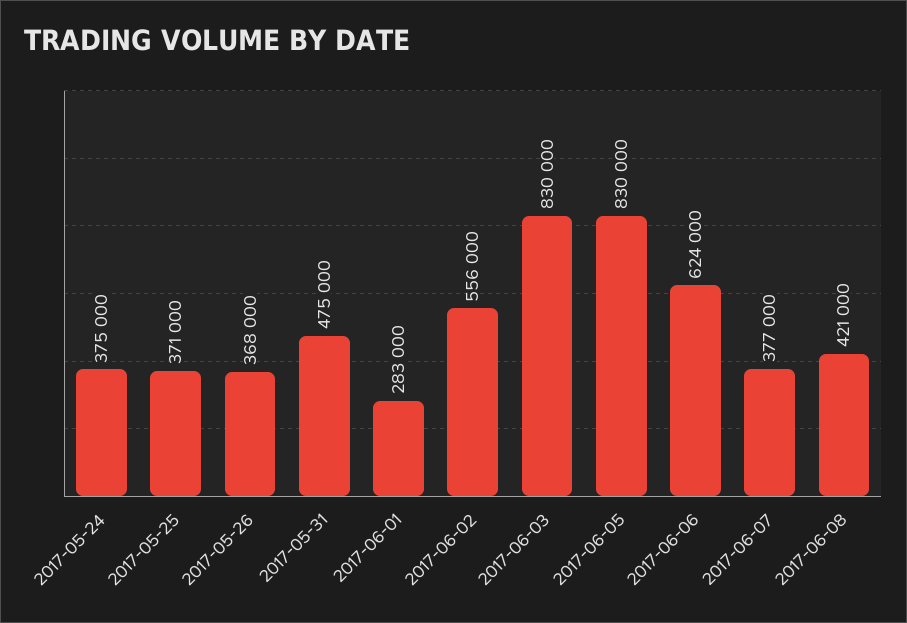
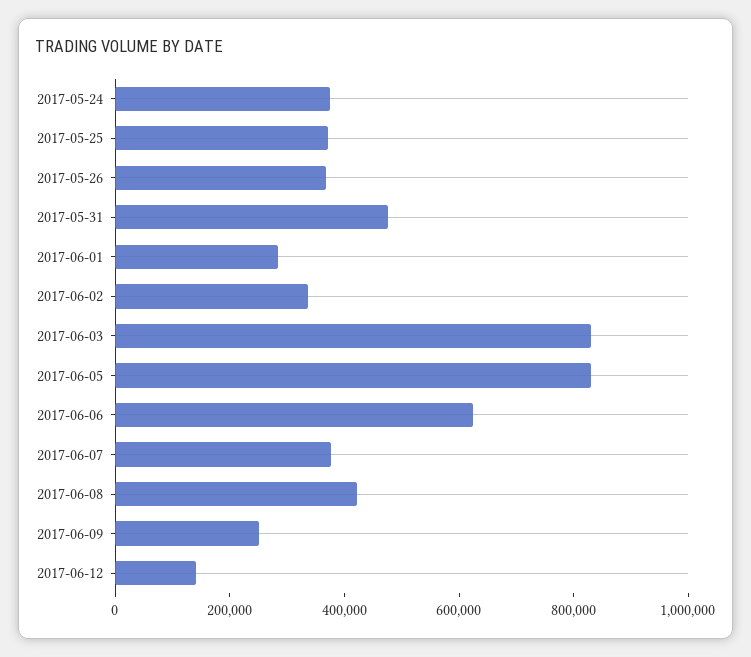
2017-06-02: 556000 -> 350000
2017-06-09: none -> 250000
2017-06-12: none -> 150000

